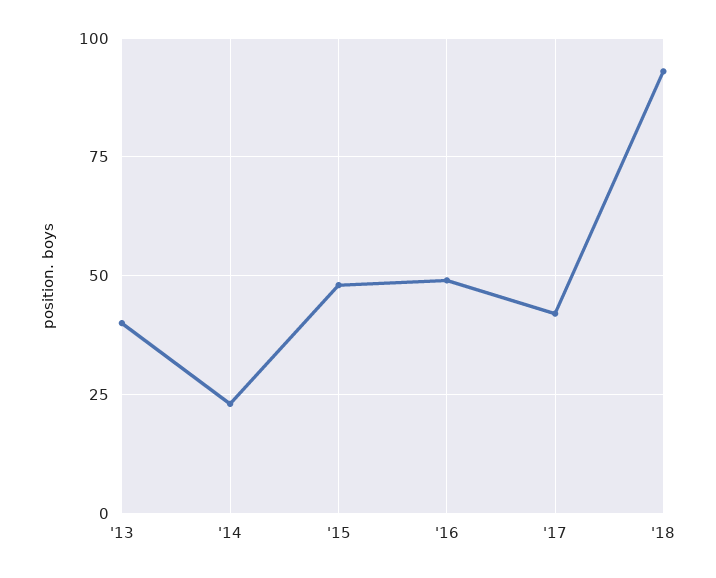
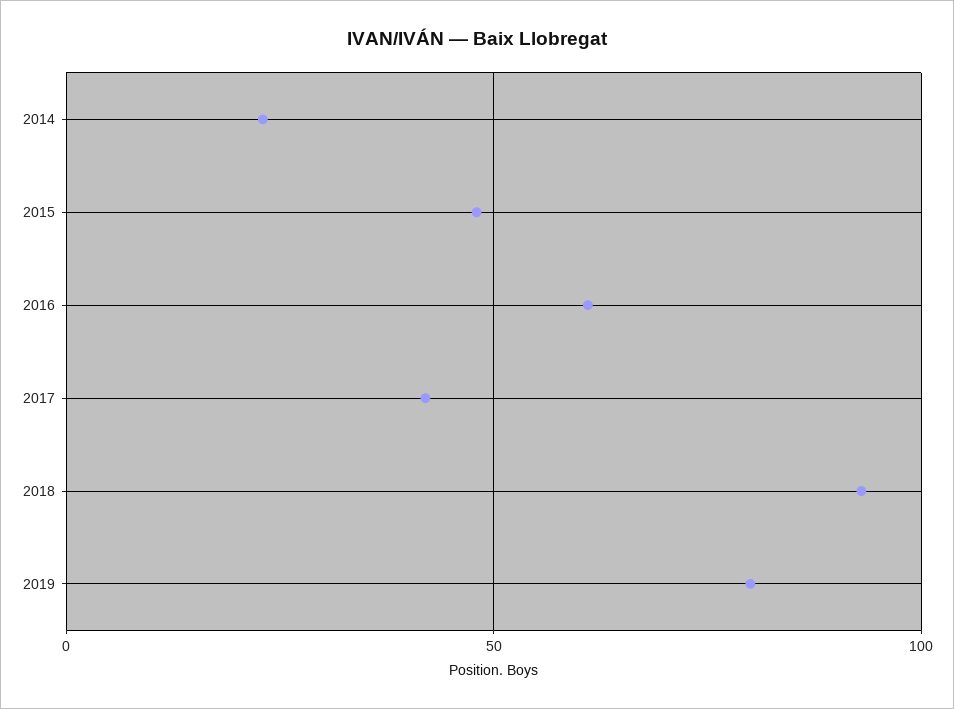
'13: 40 -> none
'16: 50 -> 60
2019: none -> 80

